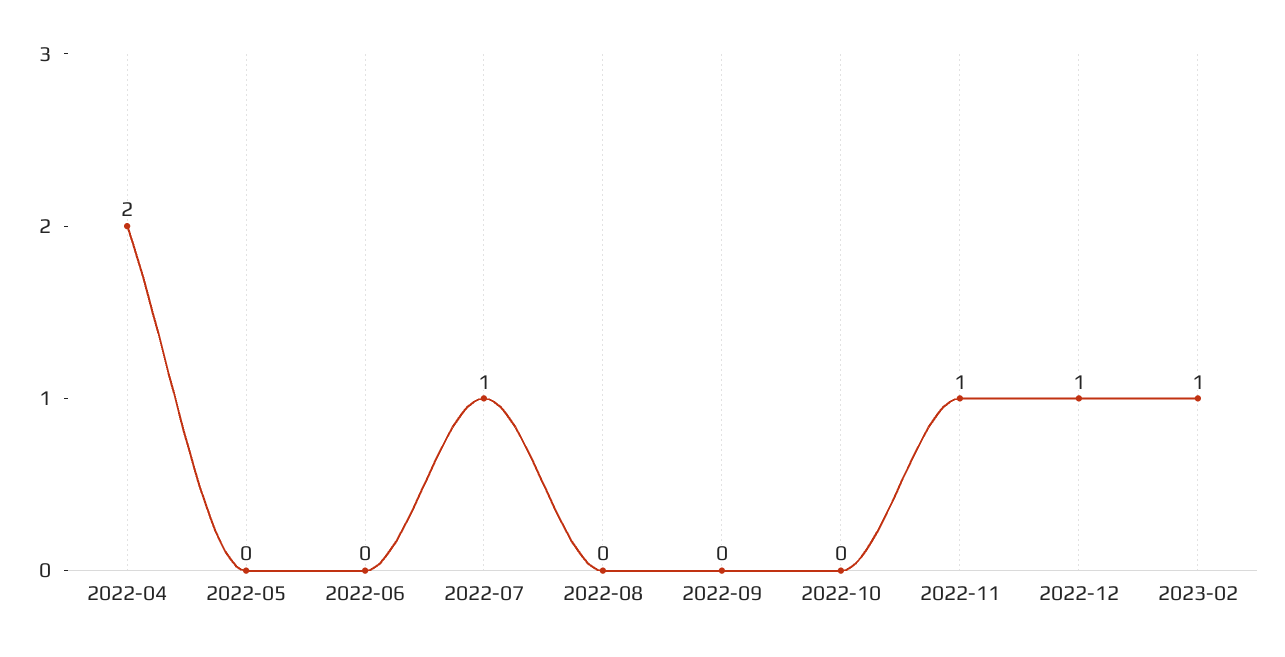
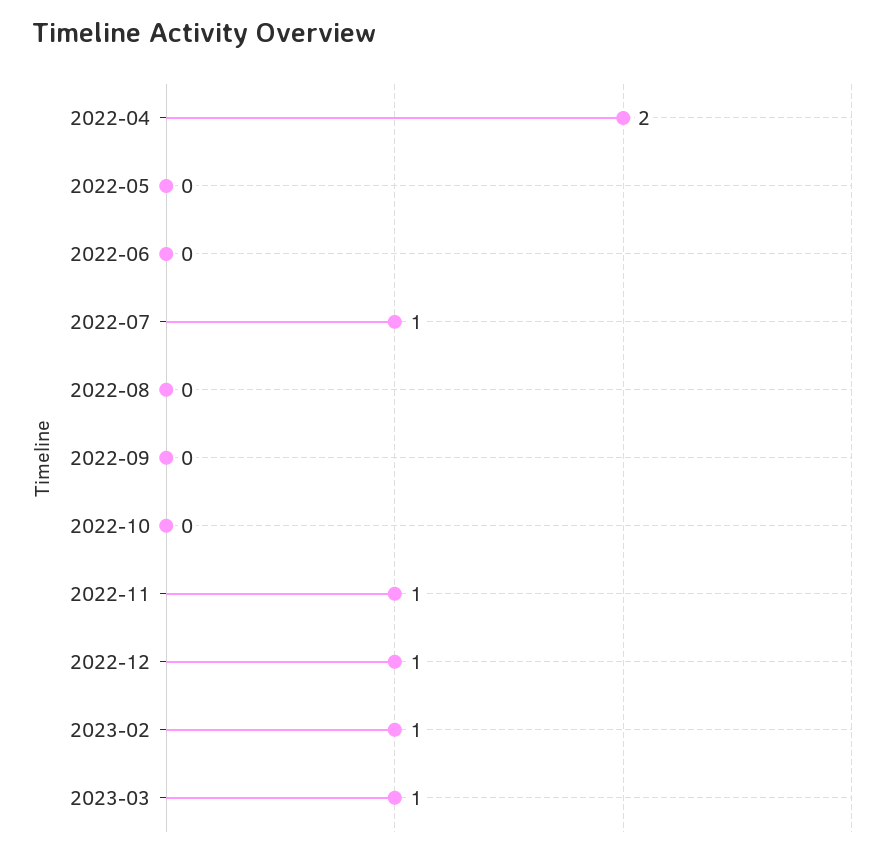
2023-03: none -> 1

